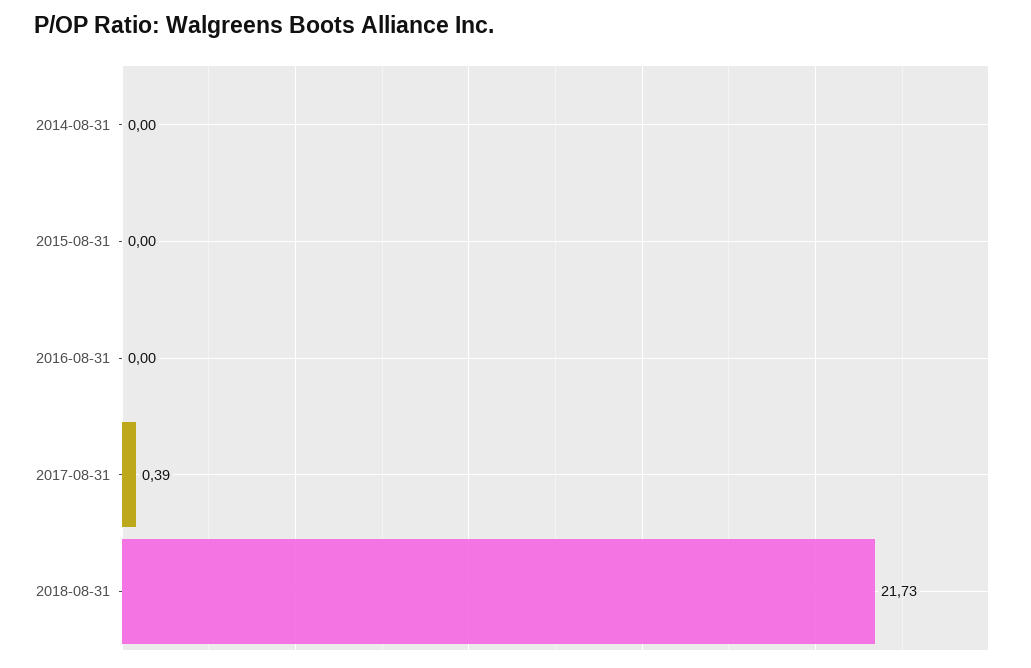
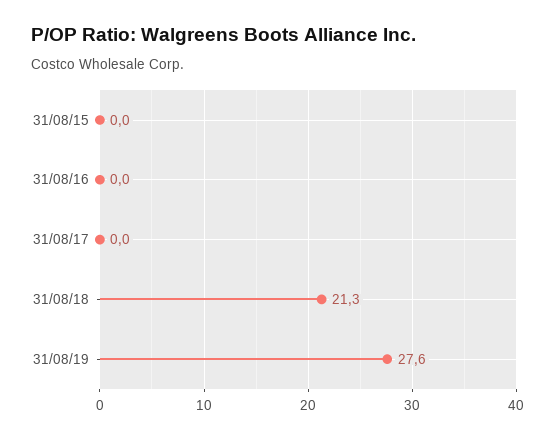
2014-08-31: 0 -> none
2017-08-31: 0.39 -> 0
2018-08-31: 21.73 -> 21.3
31/08/19: none -> 27.6

